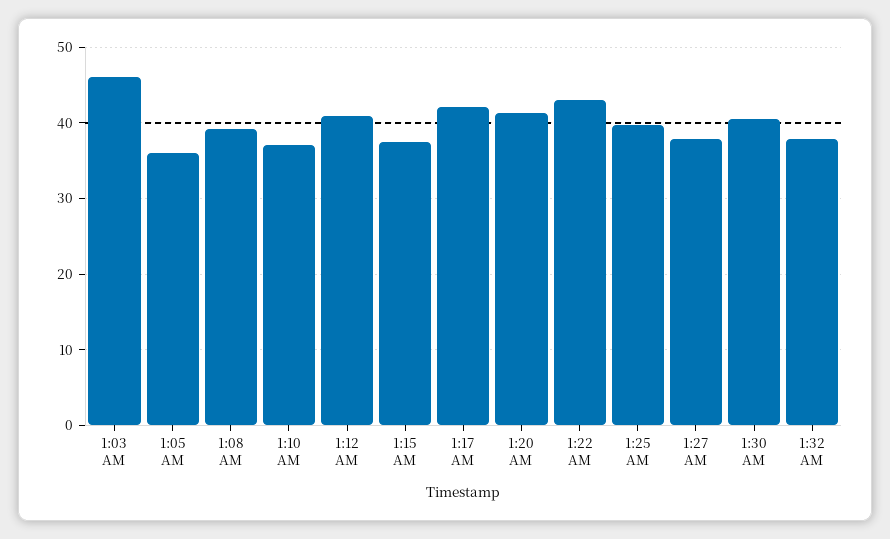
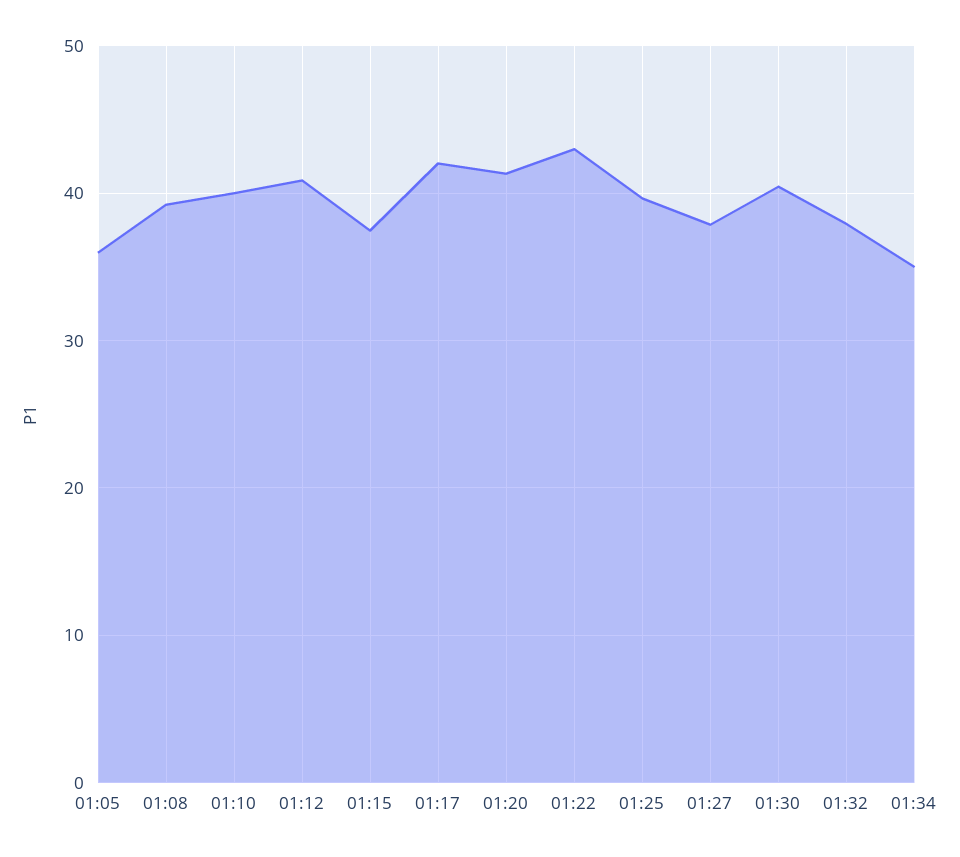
1:03 AM: 46 -> none
1:10 AM: 37 -> 40
01:34: none -> 35

